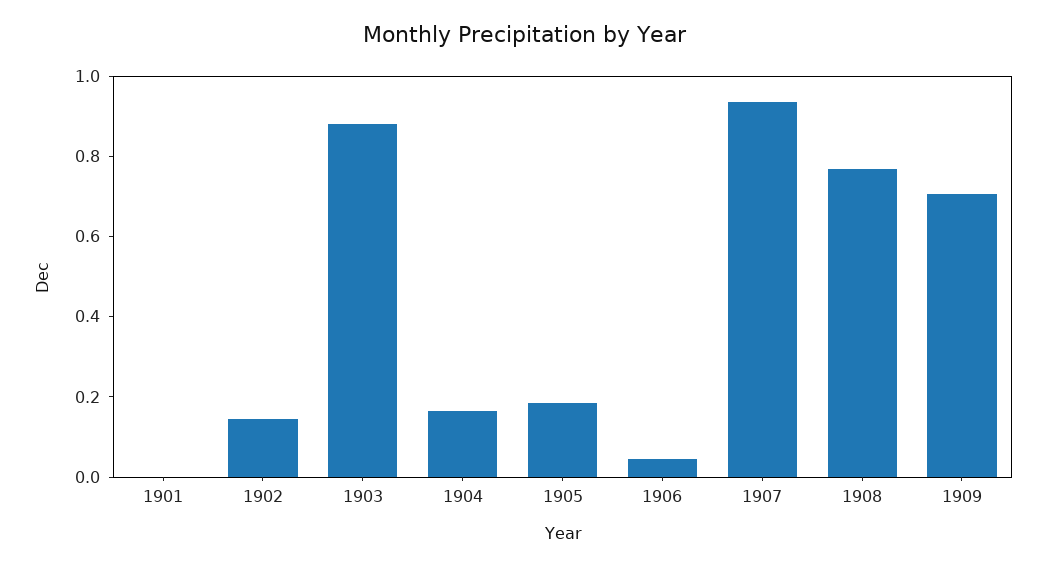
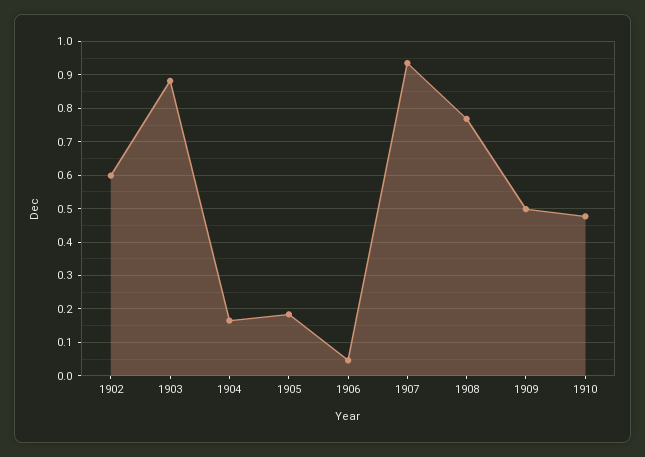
1901: 0 -> none
1902: 0.15 -> 0.6
1909: 0.7 -> 0.5
1910: none -> 0.48

